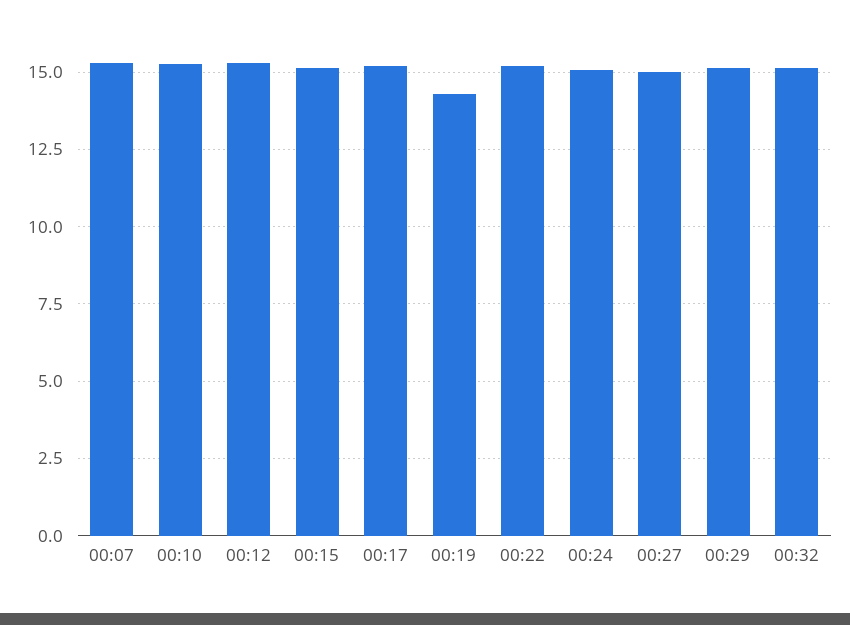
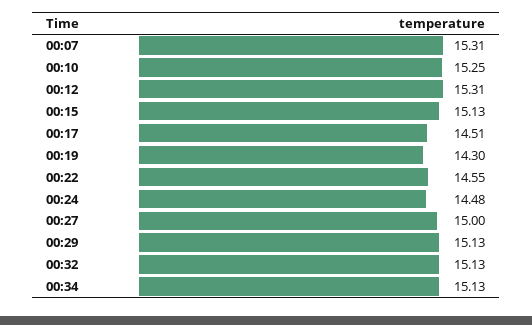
00:17: 15.25 -> 14.51
00:22: 15.25 -> 14.55
00:24: 15 -> 14.48
00:34: none -> 15.13

